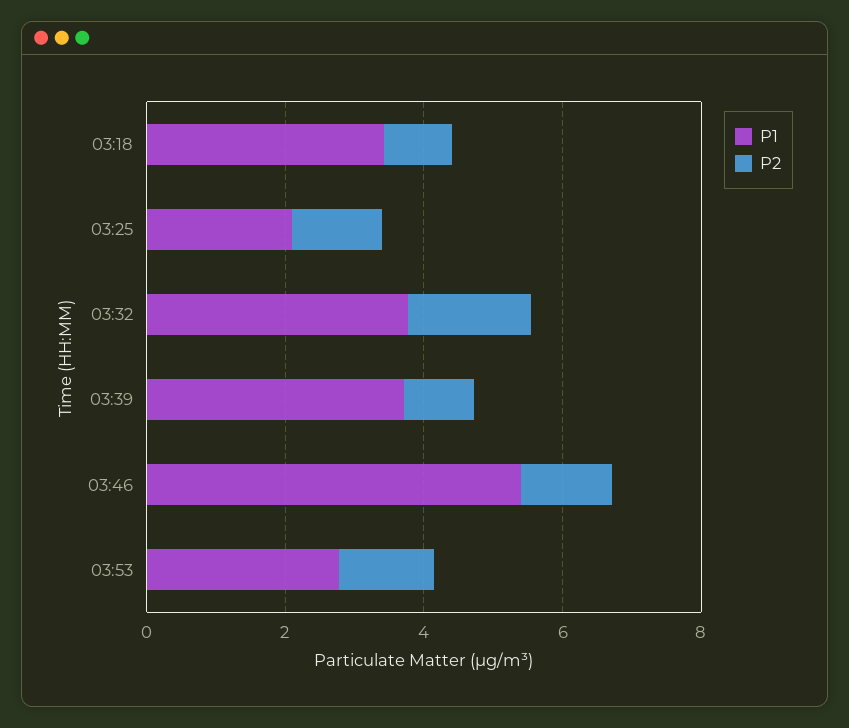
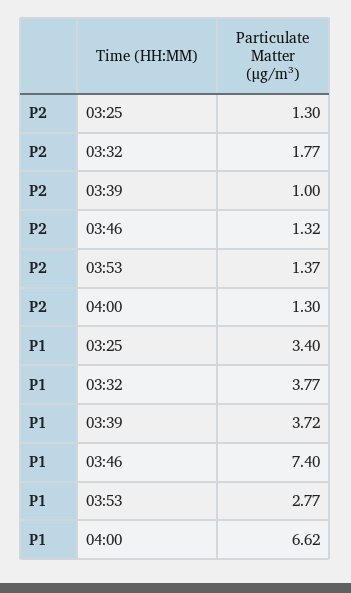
P1, 03:18: 3.5 -> none
P2, 03:18: 1 -> none
P1, 03:25: 2 -> 3.4
P1, 03:46: 5.5 -> 7.4
P2, 04:00: none -> 1.3
P1, 04:00: none -> 6.62

